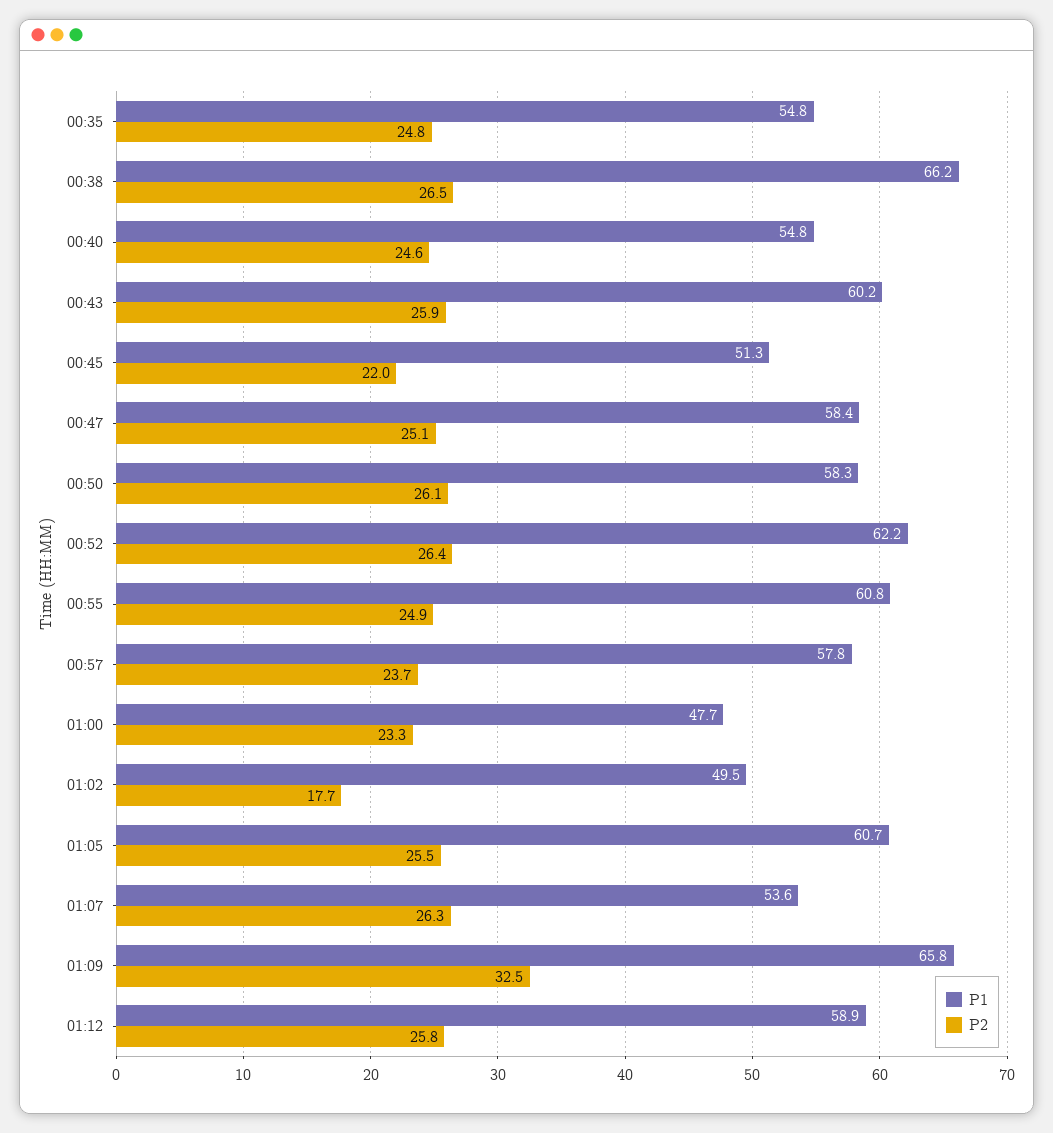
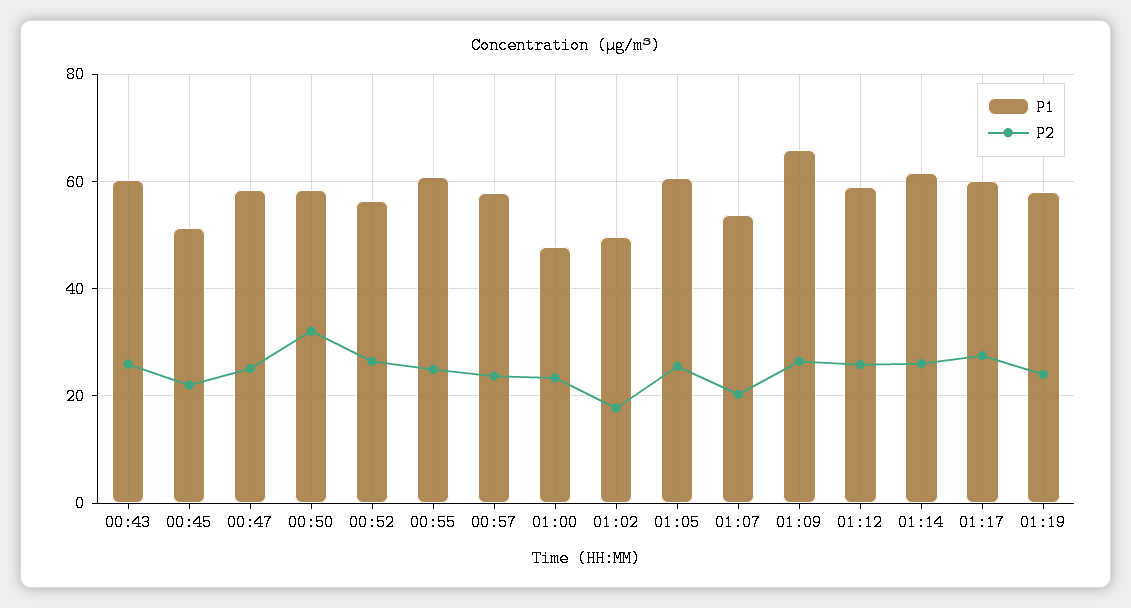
P1, 00:35: 54.8 -> none
P2, 00:35: 24.8 -> none
P1, 00:38: 66.2 -> none
P2, 00:38: 26.5 -> none
P1, 00:40: 54.8 -> none
P2, 00:40: 24.6 -> none
P2, 00:50: 26.1 -> 32
P1, 00:52: 62.2 -> 56
P2, 01:07: 26.3 -> 20
P2, 01:09: 32.5 -> 26
P1, 01:14: none -> 62
P2, 01:14: none -> 26
P1, 01:17: none -> 60
P2, 01:17: none -> 28
P1, 01:19: none -> 58
P2, 01:19: none -> 24

